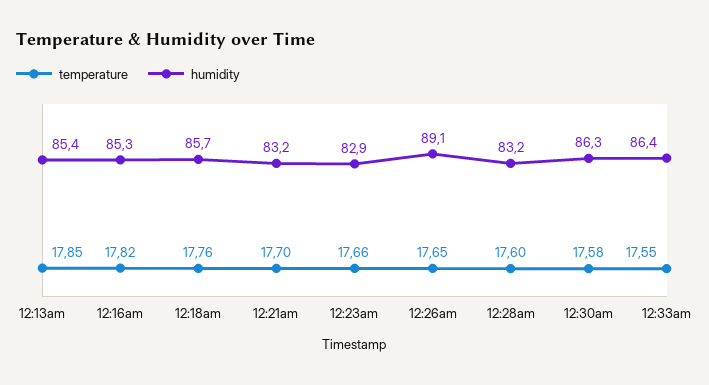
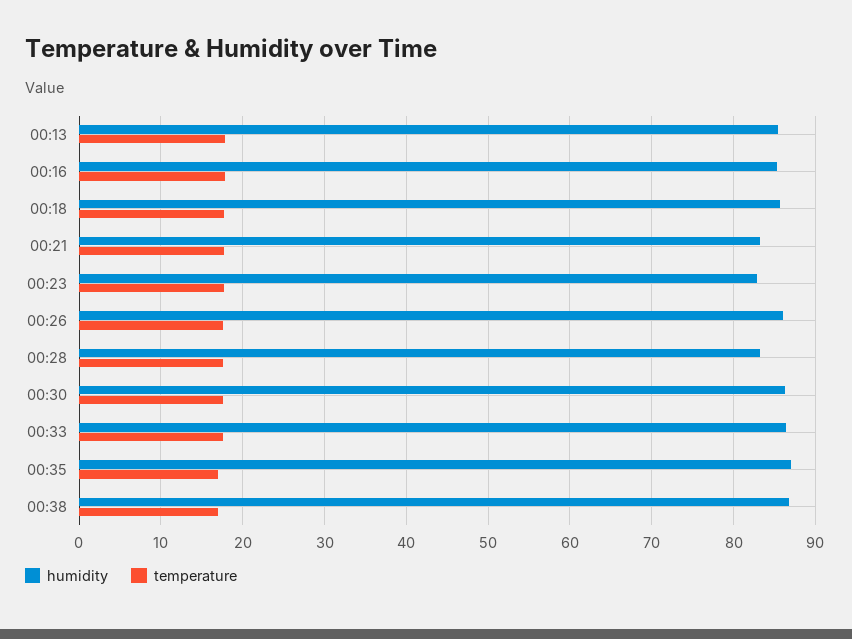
humidity, 12:26am: 89.1 -> 86
humidity, 00:35: none -> 87
temperature, 00:35: none -> 17
humidity, 00:38: none -> 87
temperature, 00:38: none -> 17

